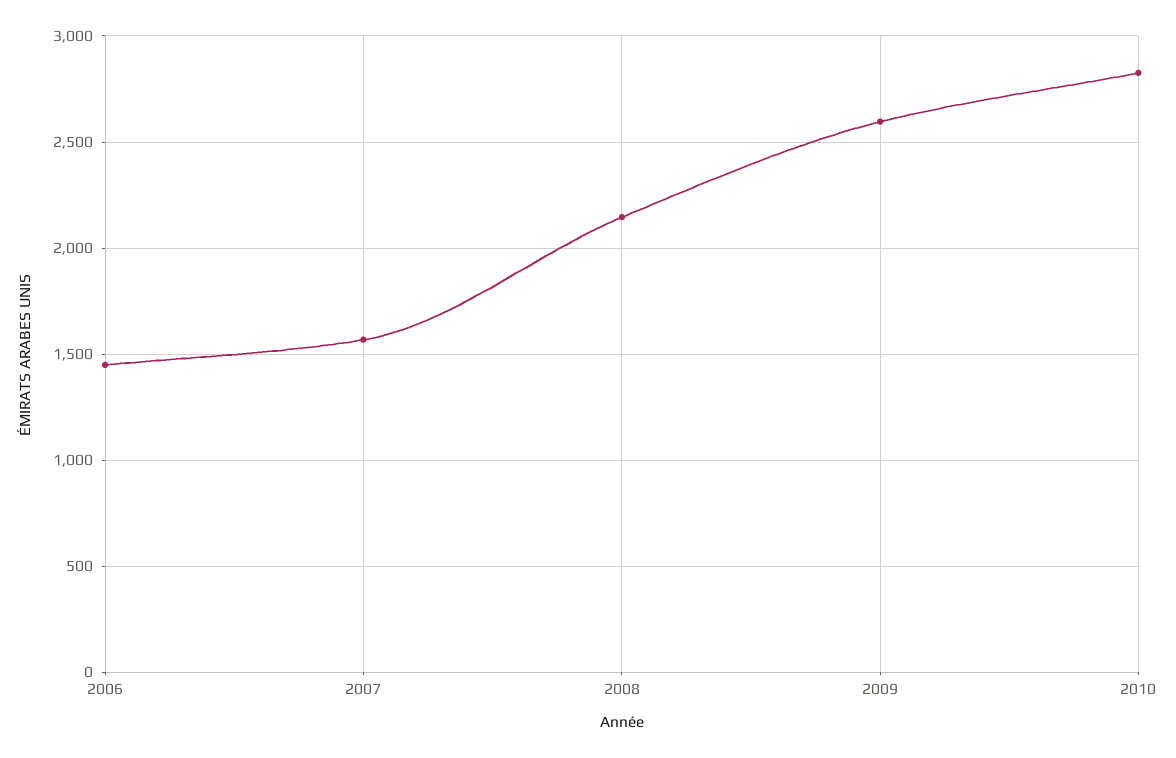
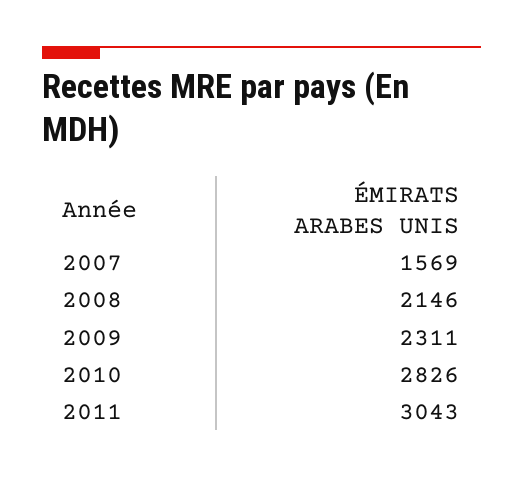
2006: 1450 -> none
2009: 2600 -> 2311
2011: none -> 3043

